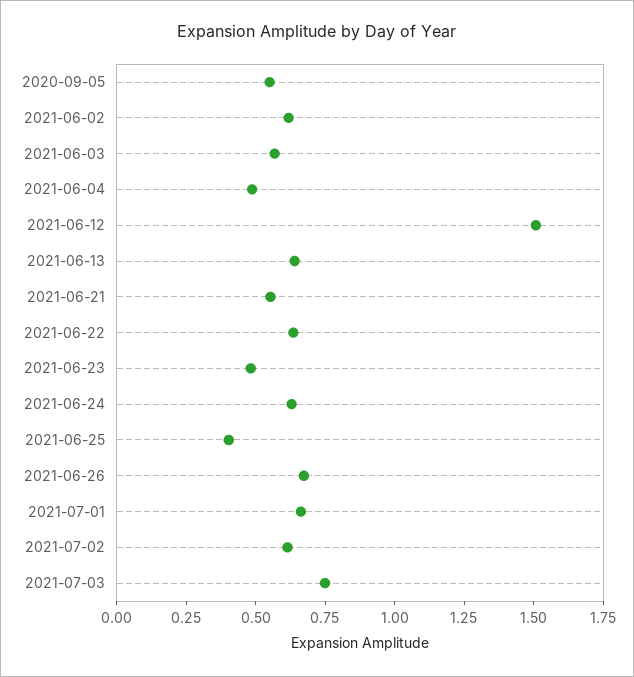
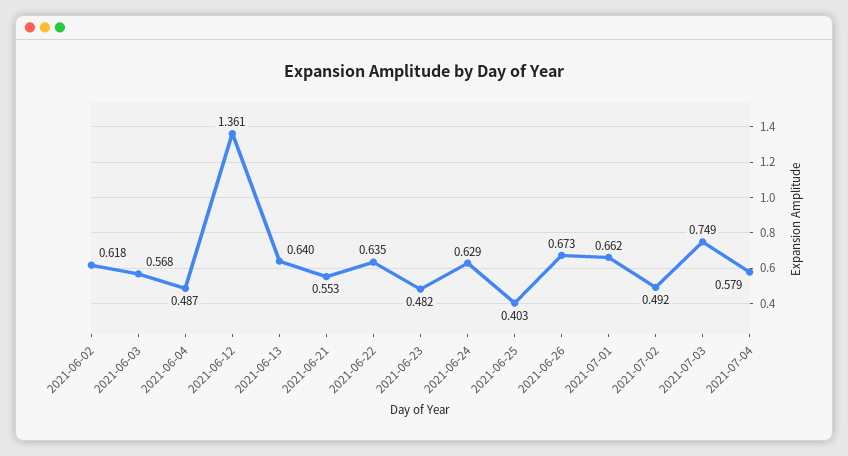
2020-09-05: 0.55 -> none
2021-06-12: 1.5 -> 1.361
2021-07-02: 0.6 -> 0.492
2021-07-04: none -> 0.579

